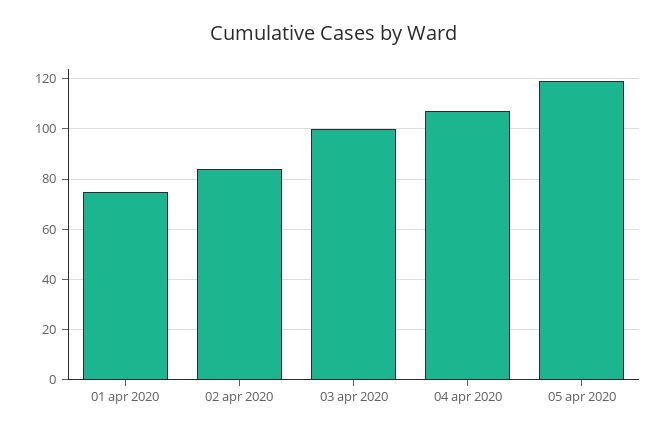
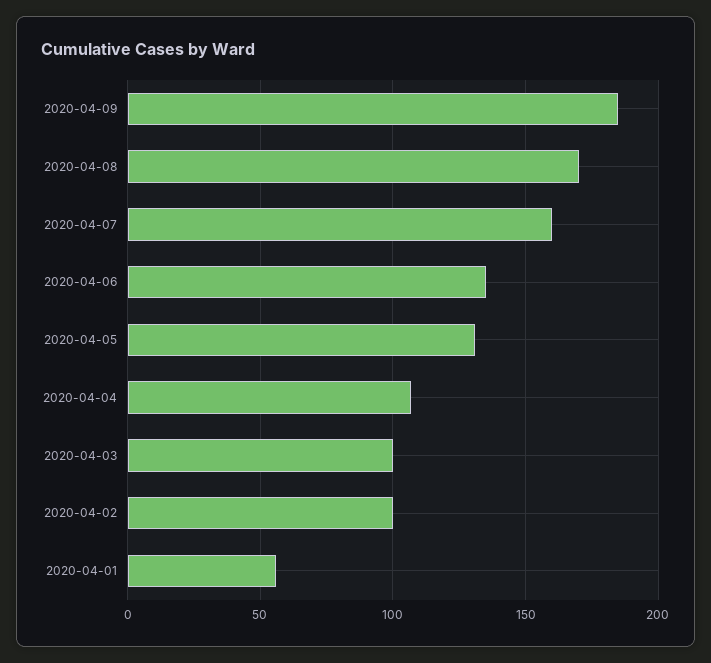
01 apr 2020: 75 -> 55
02 apr 2020: 85 -> 100
05 apr 2020: 120 -> 130
2020-04-09: none -> 185
2020-04-08: none -> 170
2020-04-07: none -> 160
2020-04-06: none -> 135

